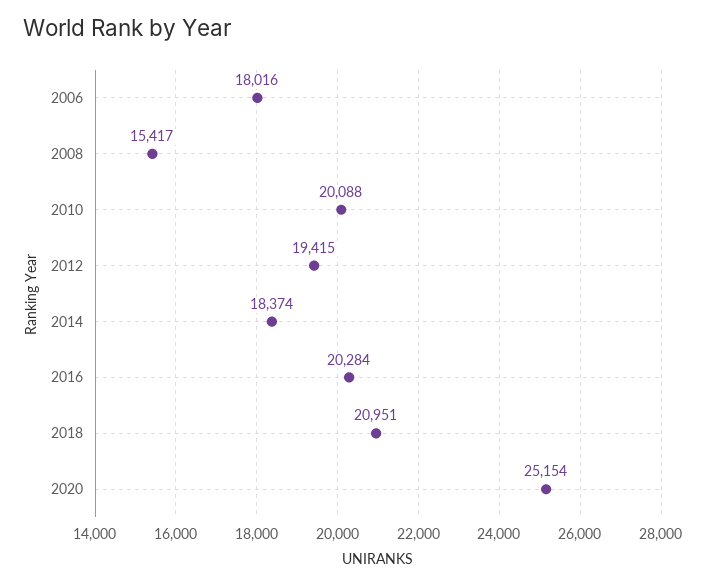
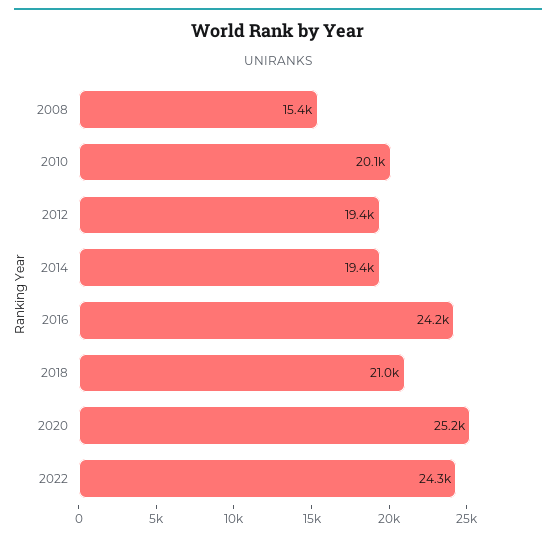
2006: 18016 -> none
2014: 18374 -> 19400
2016: 20284 -> 24200
2022: none -> 24300

